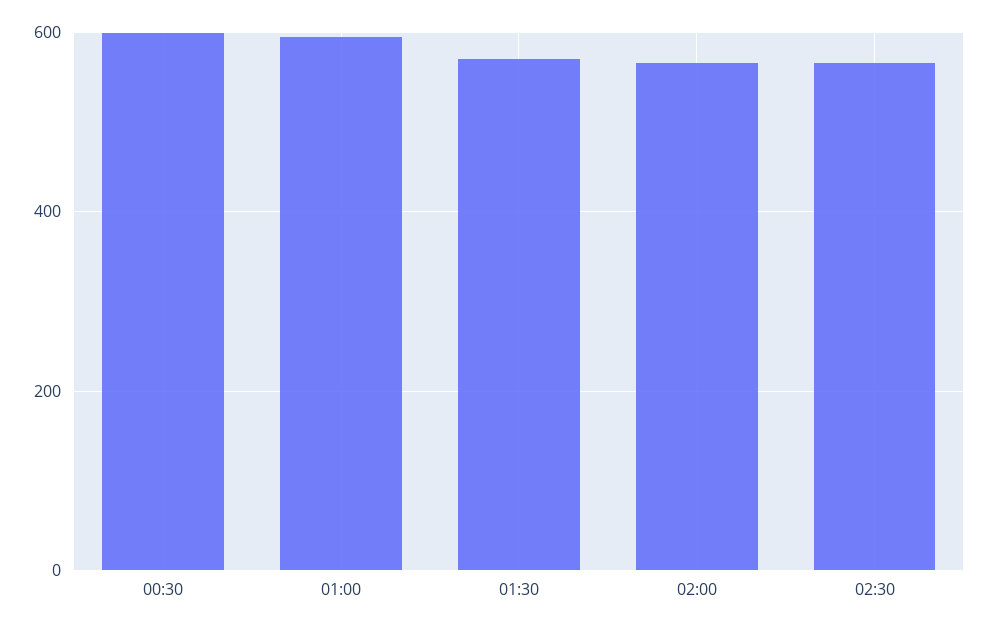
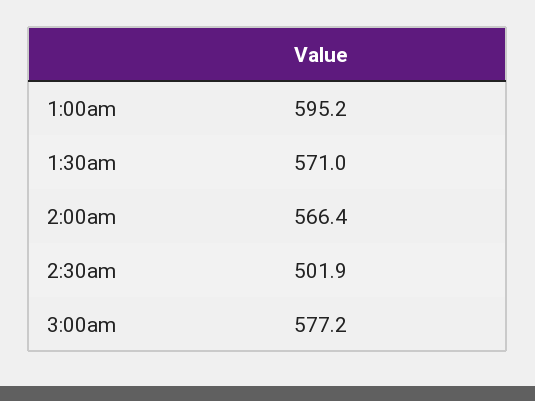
00:30: 600 -> none
02:30: 560 -> 501.9
3:00am: none -> 577.2

